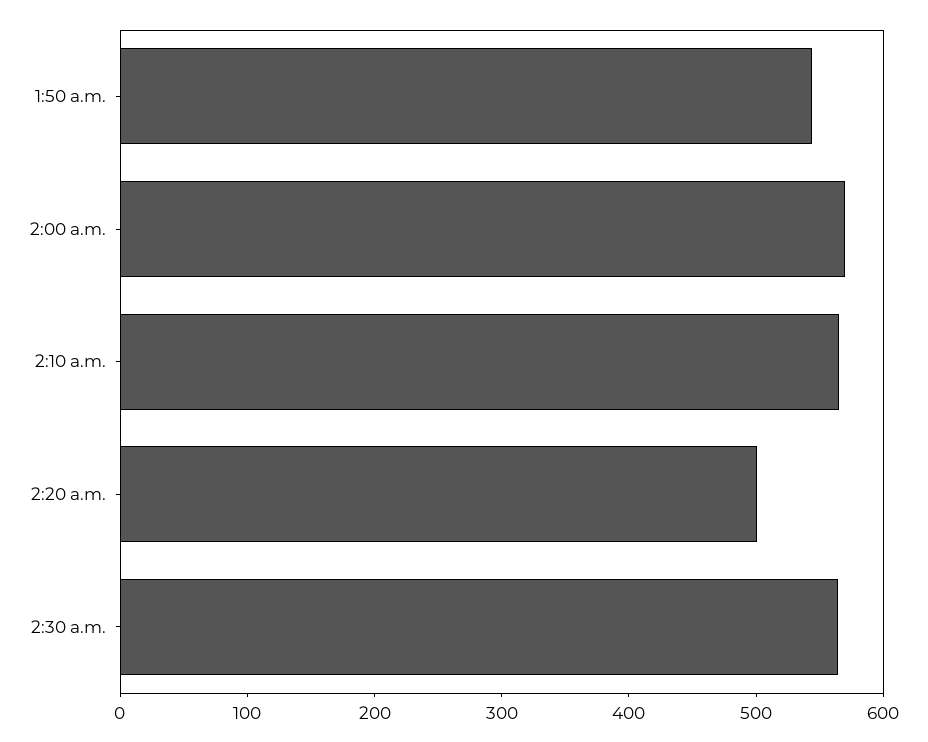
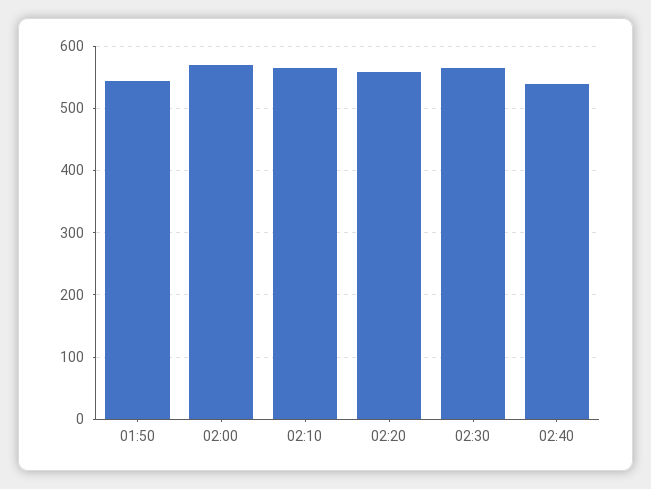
2:20 a.m.: 500 -> 560
02:40: none -> 540

